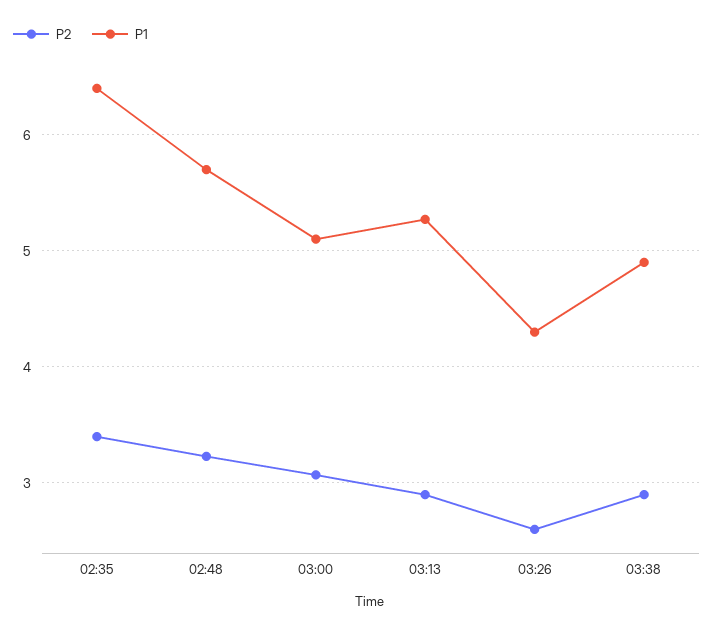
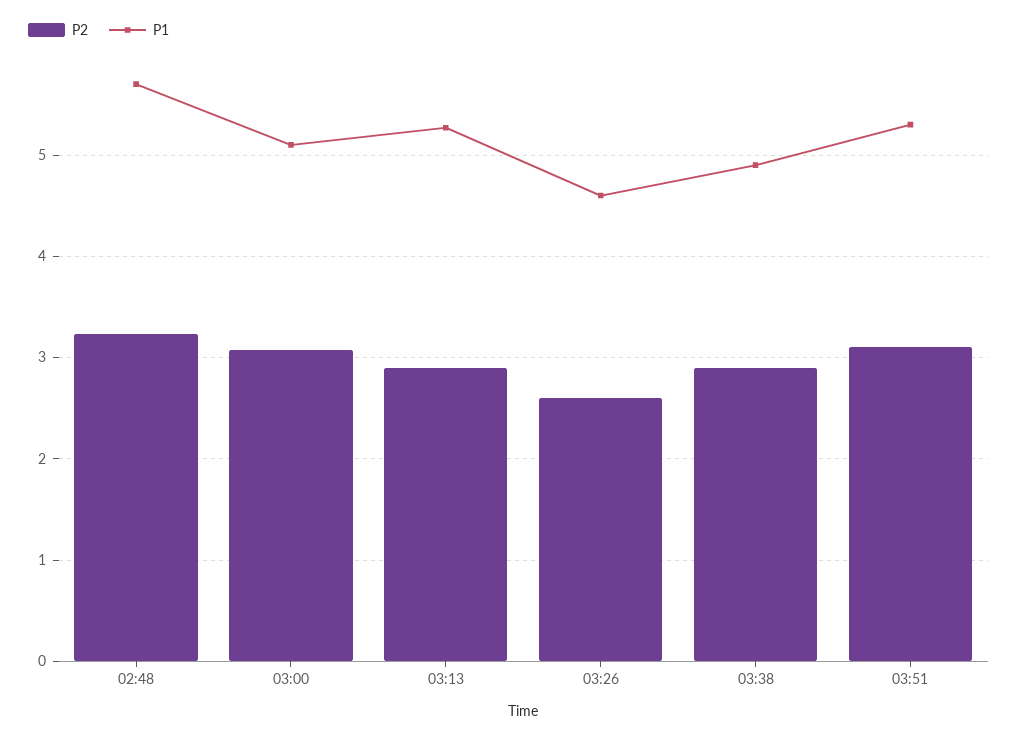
P2, 02:35: 3.4 -> none
P1, 02:35: 6.4 -> none
P1, 03:26: 4.3 -> 4.6
P2, 03:51: none -> 3.1
P1, 03:51: none -> 5.3

